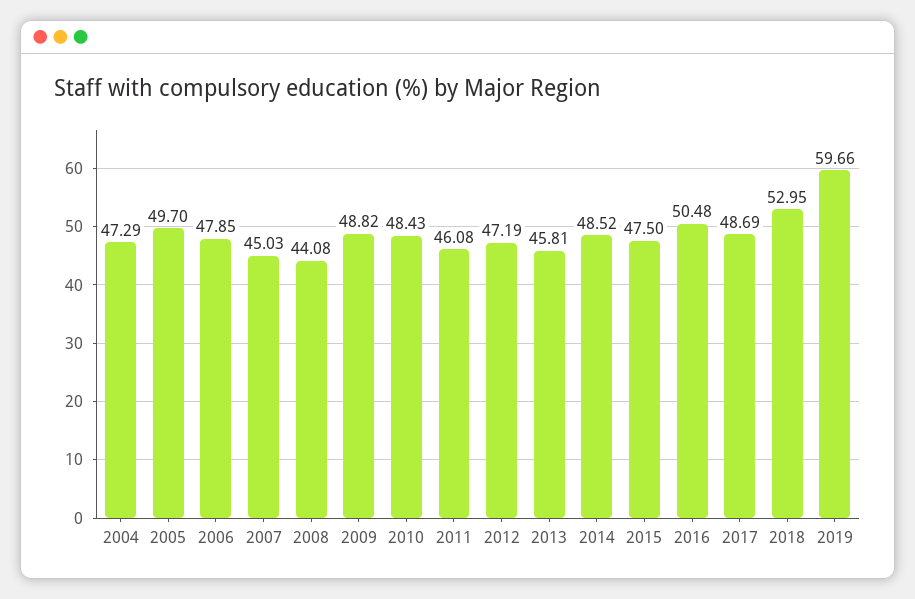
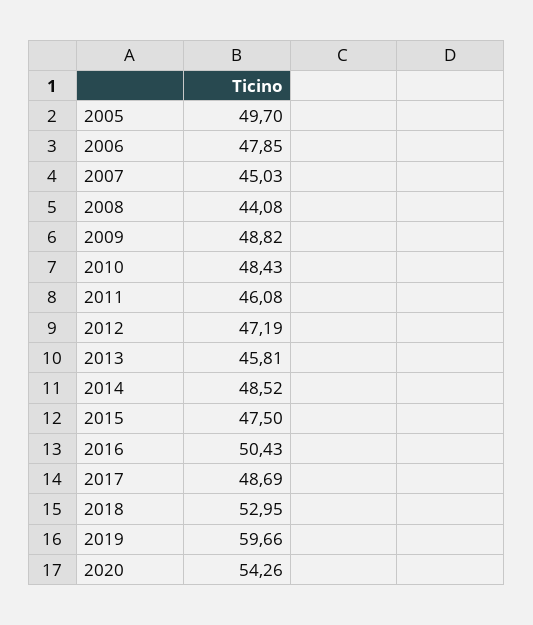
2004: 47.29 -> none
2016: 50.48 -> 50.43
2020: none -> 54.26

